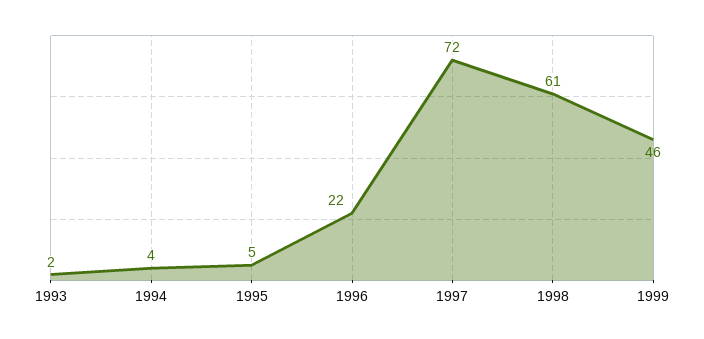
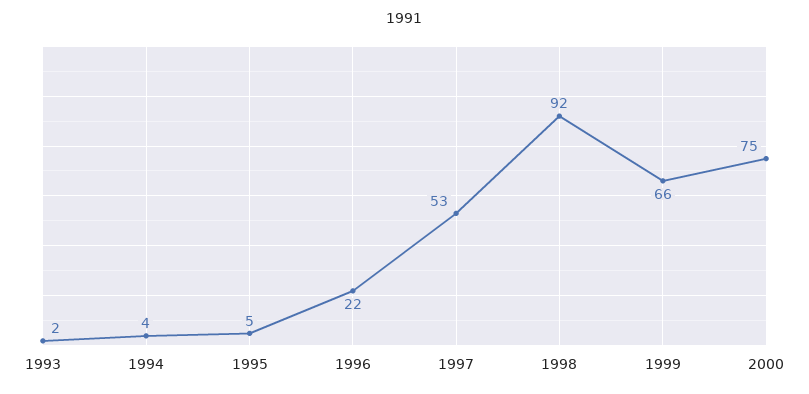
1997: 72 -> 53
1998: 61 -> 92
1999: 46 -> 66
2000: none -> 75

